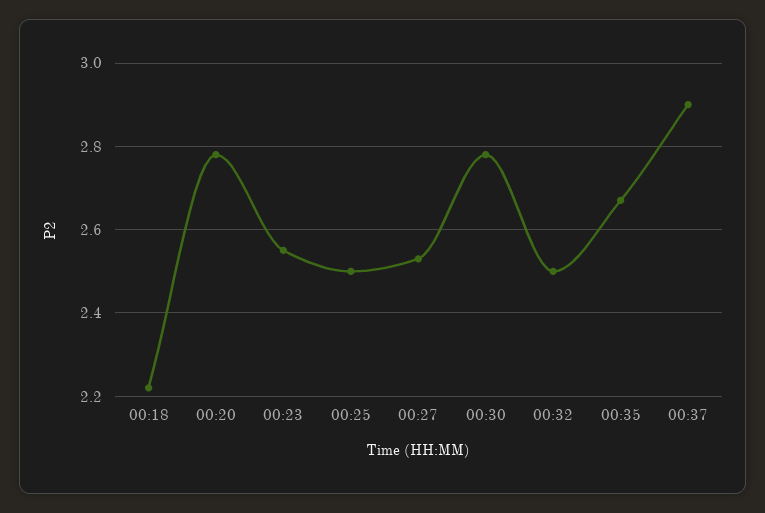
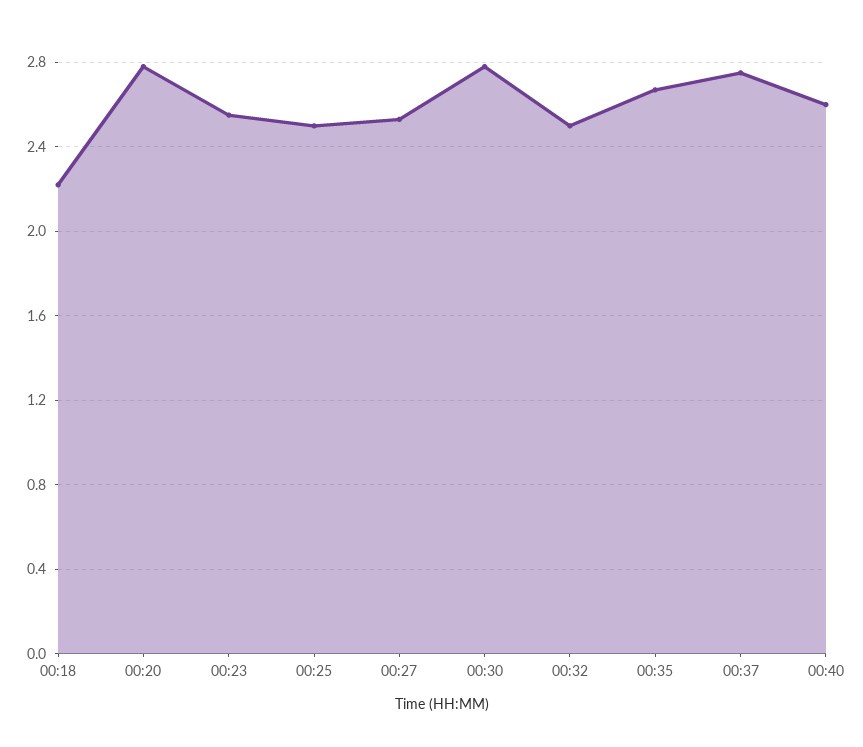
00:37: 2.9 -> 2.75
00:40: none -> 2.6

